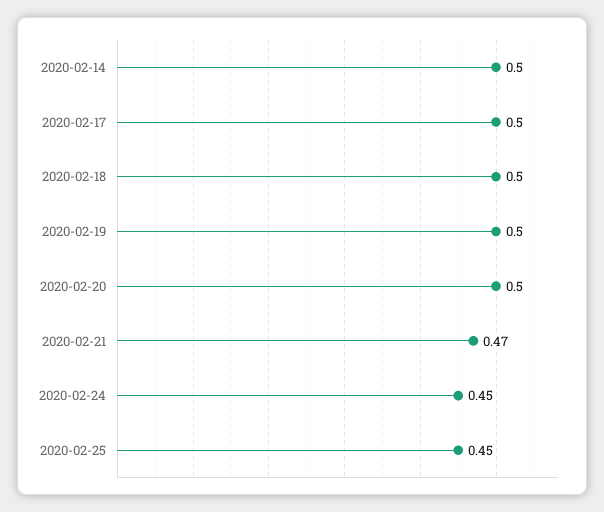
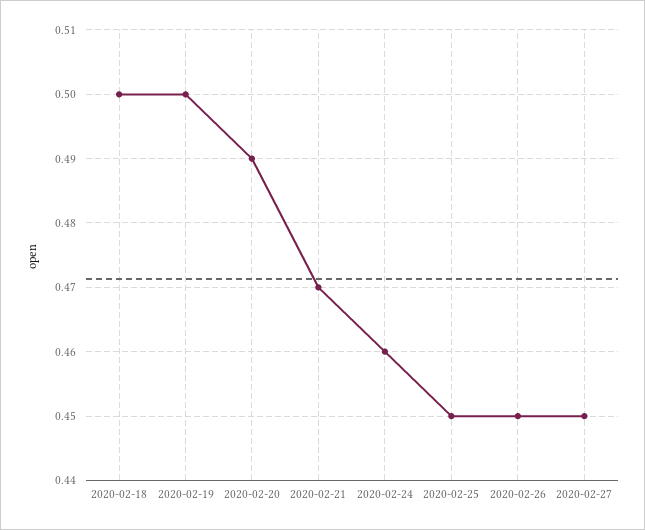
2020-02-14: 0.5 -> none
2020-02-17: 0.5 -> none
2020-02-20: 0.5 -> 0.49
2020-02-24: 0.45 -> 0.46
2020-02-26: none -> 0.45
2020-02-27: none -> 0.45

